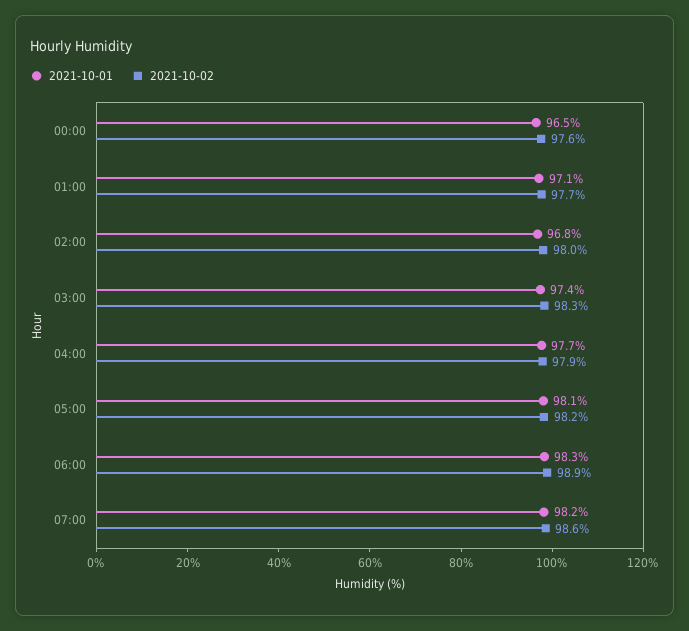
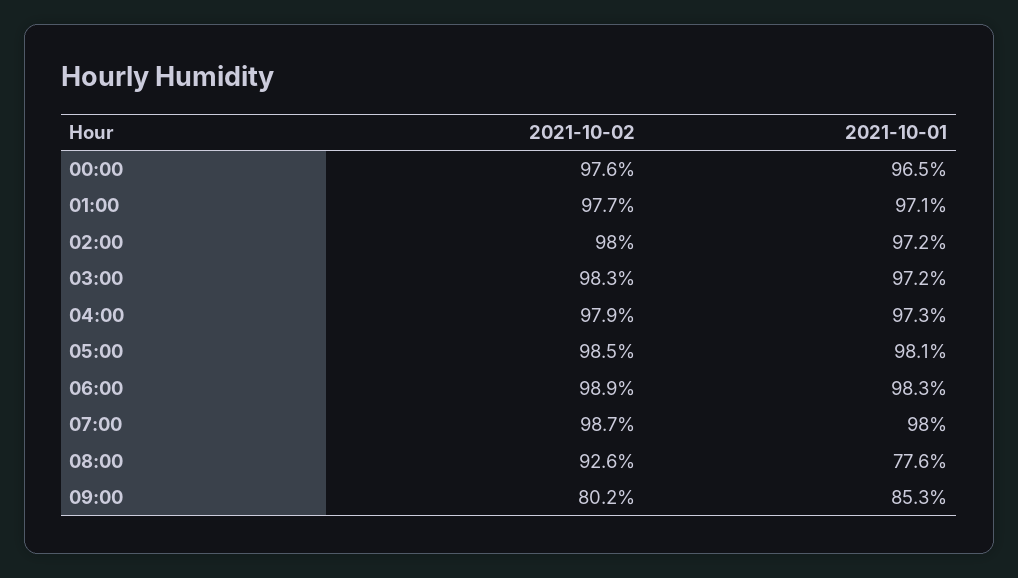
2021-10-01, 02:00: 96.8 -> 97.2
2021-10-01, 03:00: 97.4 -> 97.2
2021-10-01, 04:00: 97.7 -> 97.3
2021-10-02, 05:00: 98.2 -> 98.5
2021-10-01, 07:00: 98.2 -> 98
2021-10-02, 07:00: 98.6 -> 98.7
2021-10-02, 08:00: none -> 92.6
2021-10-01, 08:00: none -> 77.6
2021-10-02, 09:00: none -> 80.2
2021-10-01, 09:00: none -> 85.3

